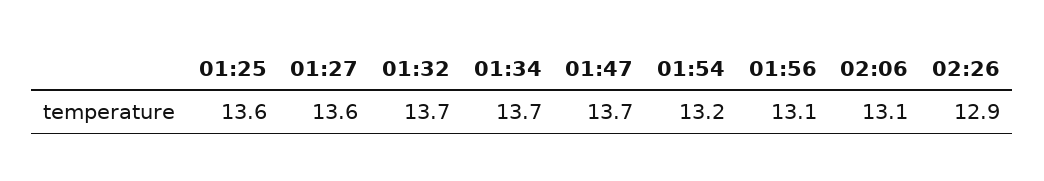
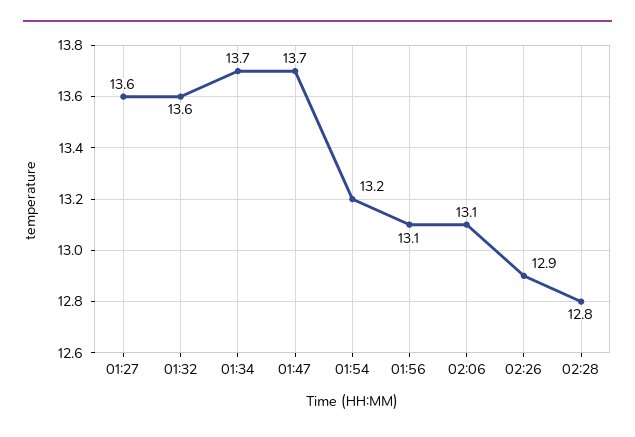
01:25: 13.6 -> none
01:32: 13.7 -> 13.6
02:28: none -> 12.8

